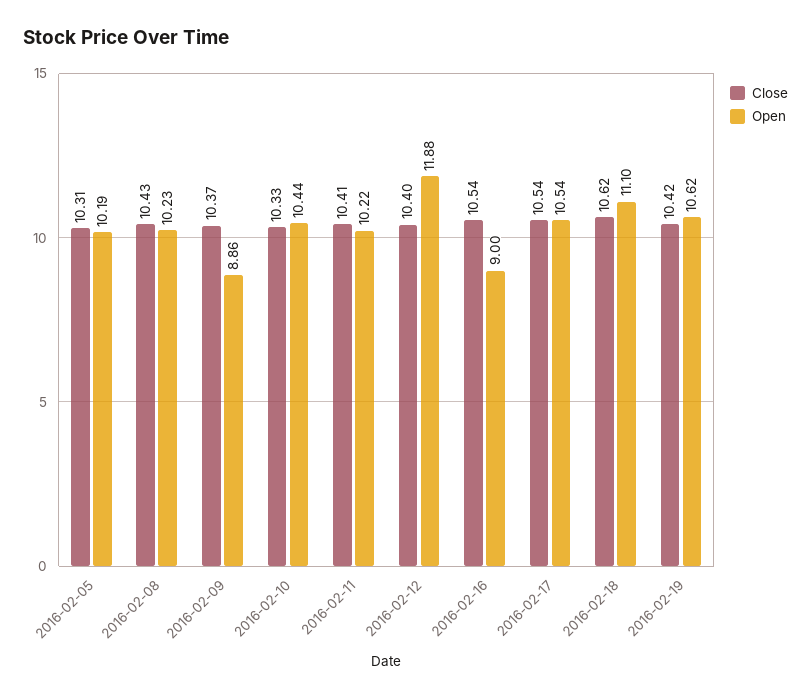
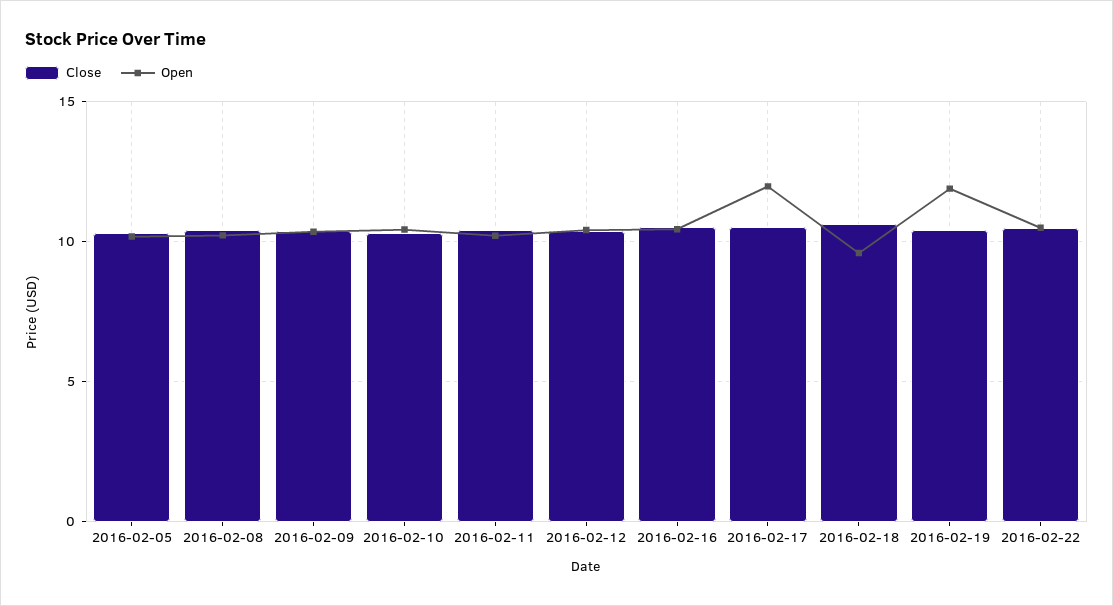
Open, 2016-02-09: 8.86 -> 10.5
Open, 2016-02-12: 11.88 -> 10.5
Open, 2016-02-16: 9 -> 10.5
Open, 2016-02-17: 10.54 -> 12
Open, 2016-02-18: 11.1 -> 9.5
Open, 2016-02-19: 10.62 -> 12
Close, 2016-02-22: none -> 10.5
Open, 2016-02-22: none -> 10.5

